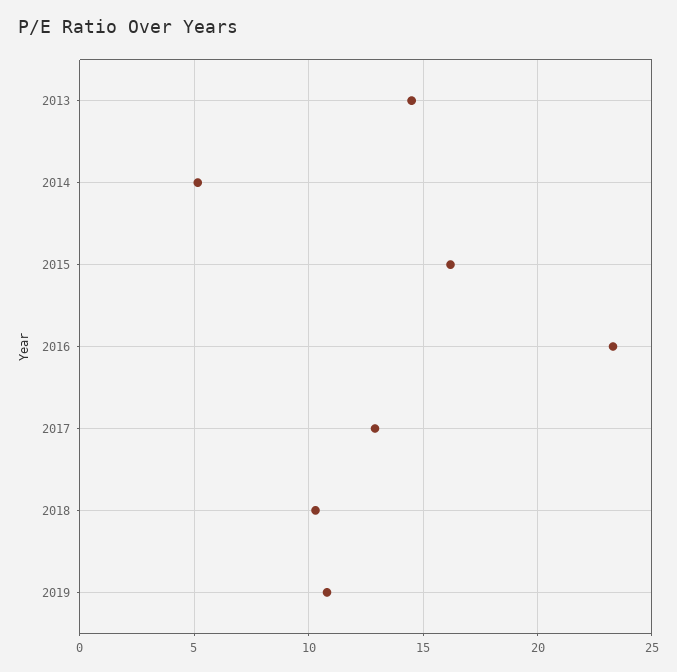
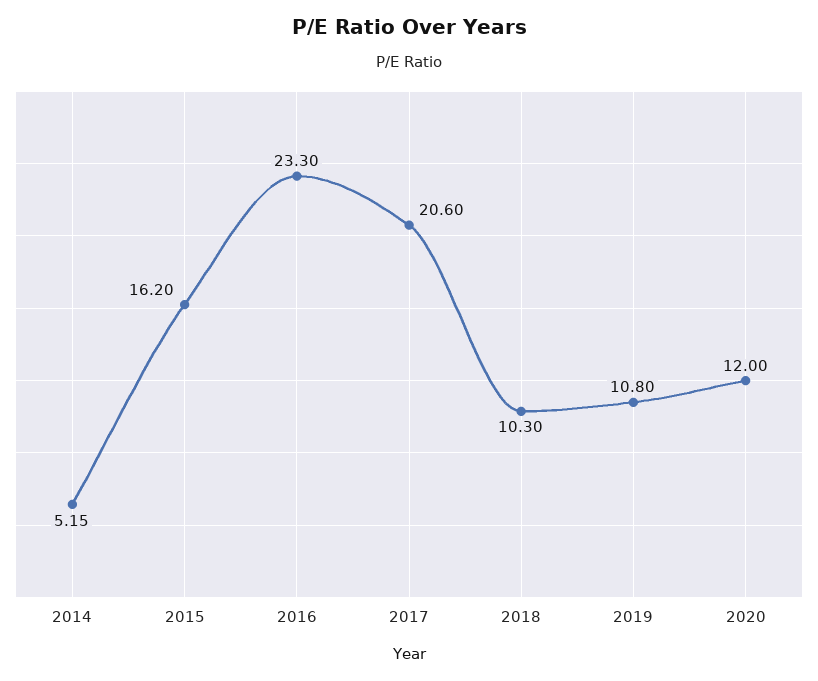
2013: 14.5 -> none
2017: 13 -> 20.6
2020: none -> 12

